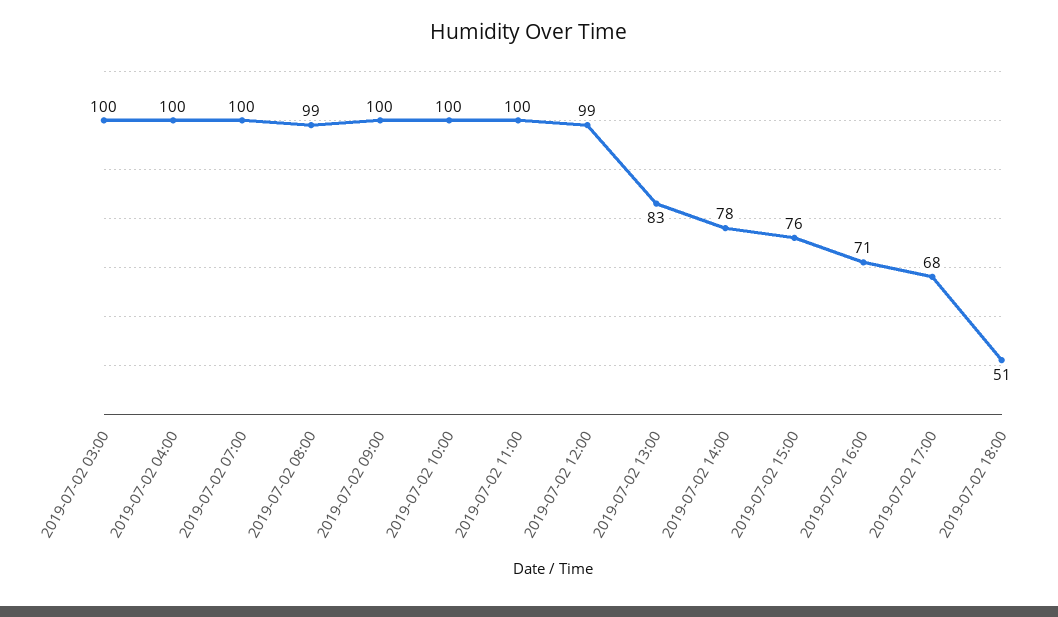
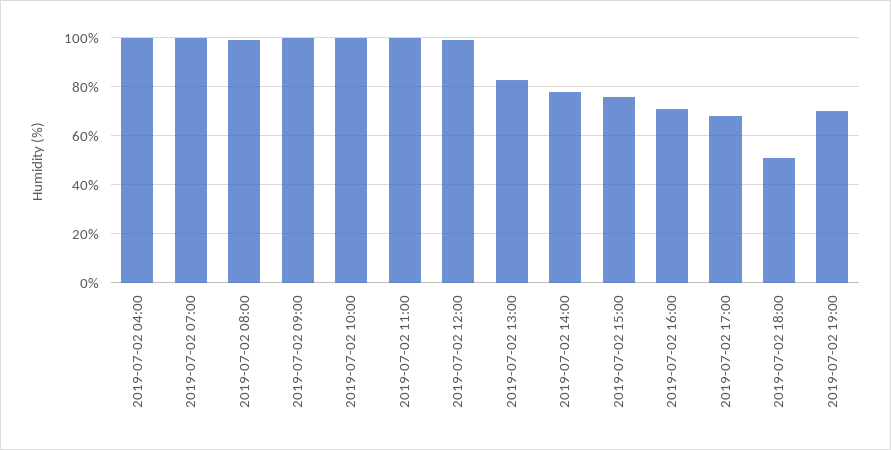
2019-07-02 03:00: 100 -> none
2019-07-02 19:00: none -> 70

